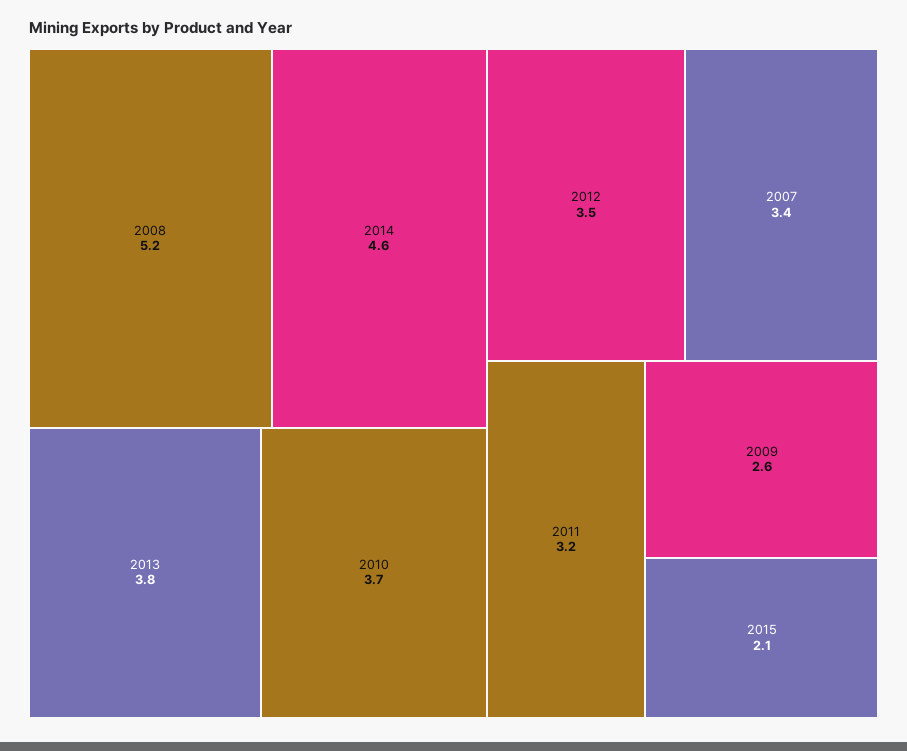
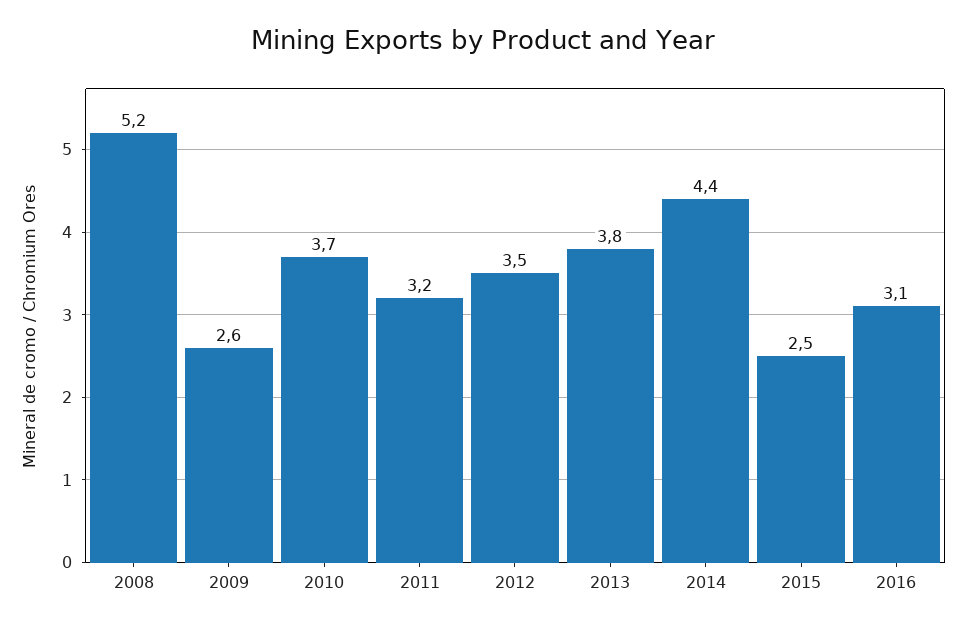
2014: 4.6 -> 4.4
2007: 3.4 -> none
2015: 2.1 -> 2.5
2016: none -> 3.1

